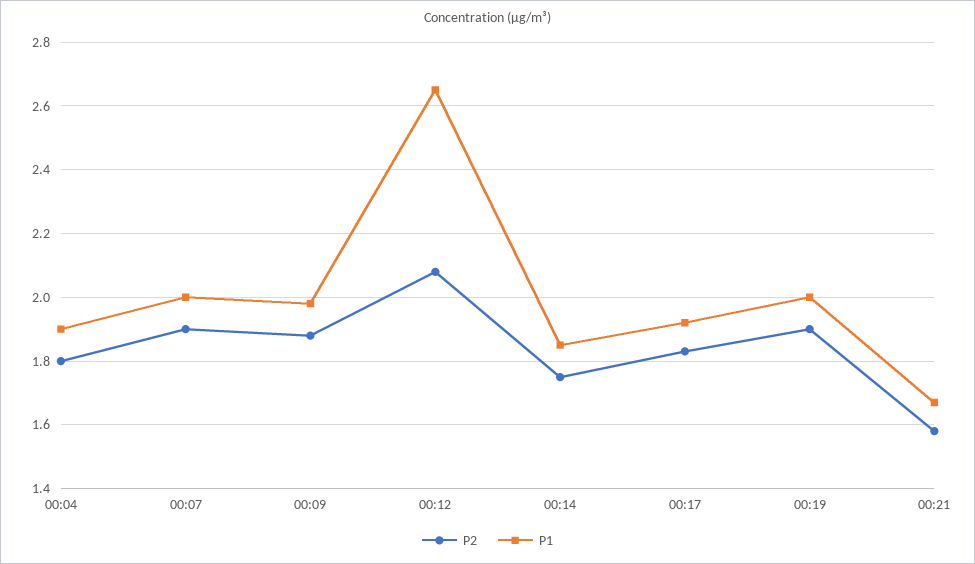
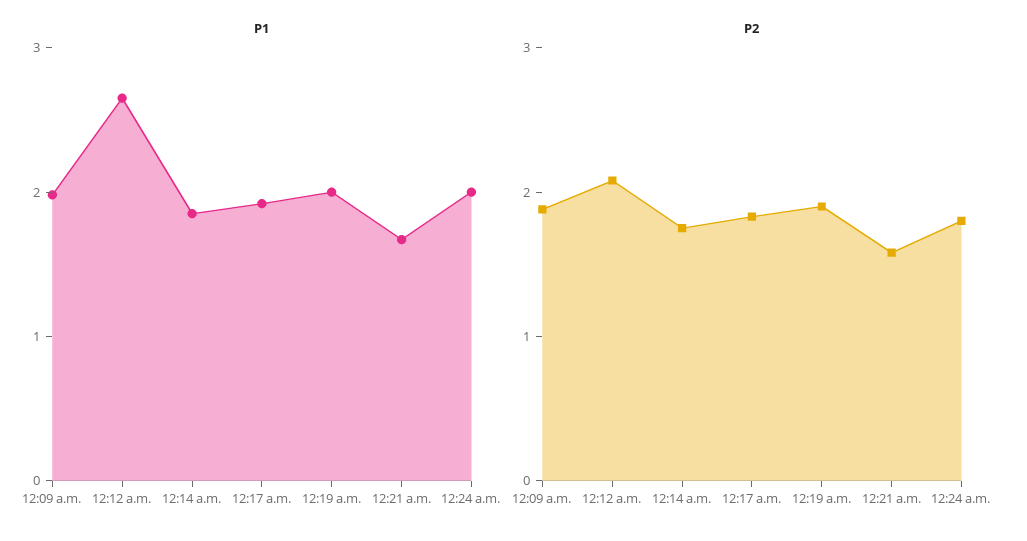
P2, 00:04: 1.8 -> none
P1, 00:04: 1.9 -> none
P2, 00:07: 1.9 -> none
P1, 00:07: 2 -> none
P1, 12:24 a.m.: none -> 2
P2, 12:24 a.m.: none -> 1.8

